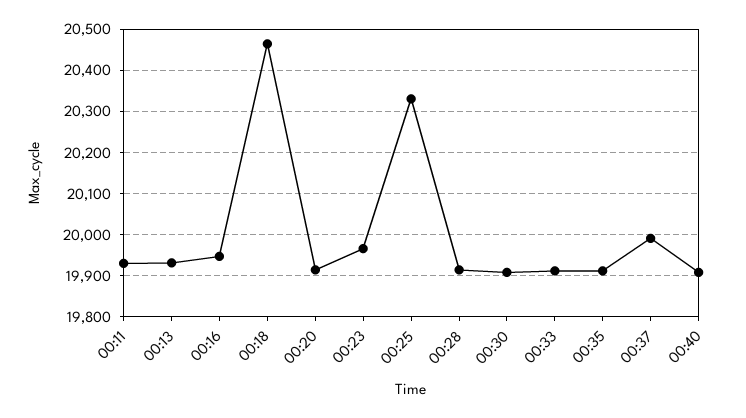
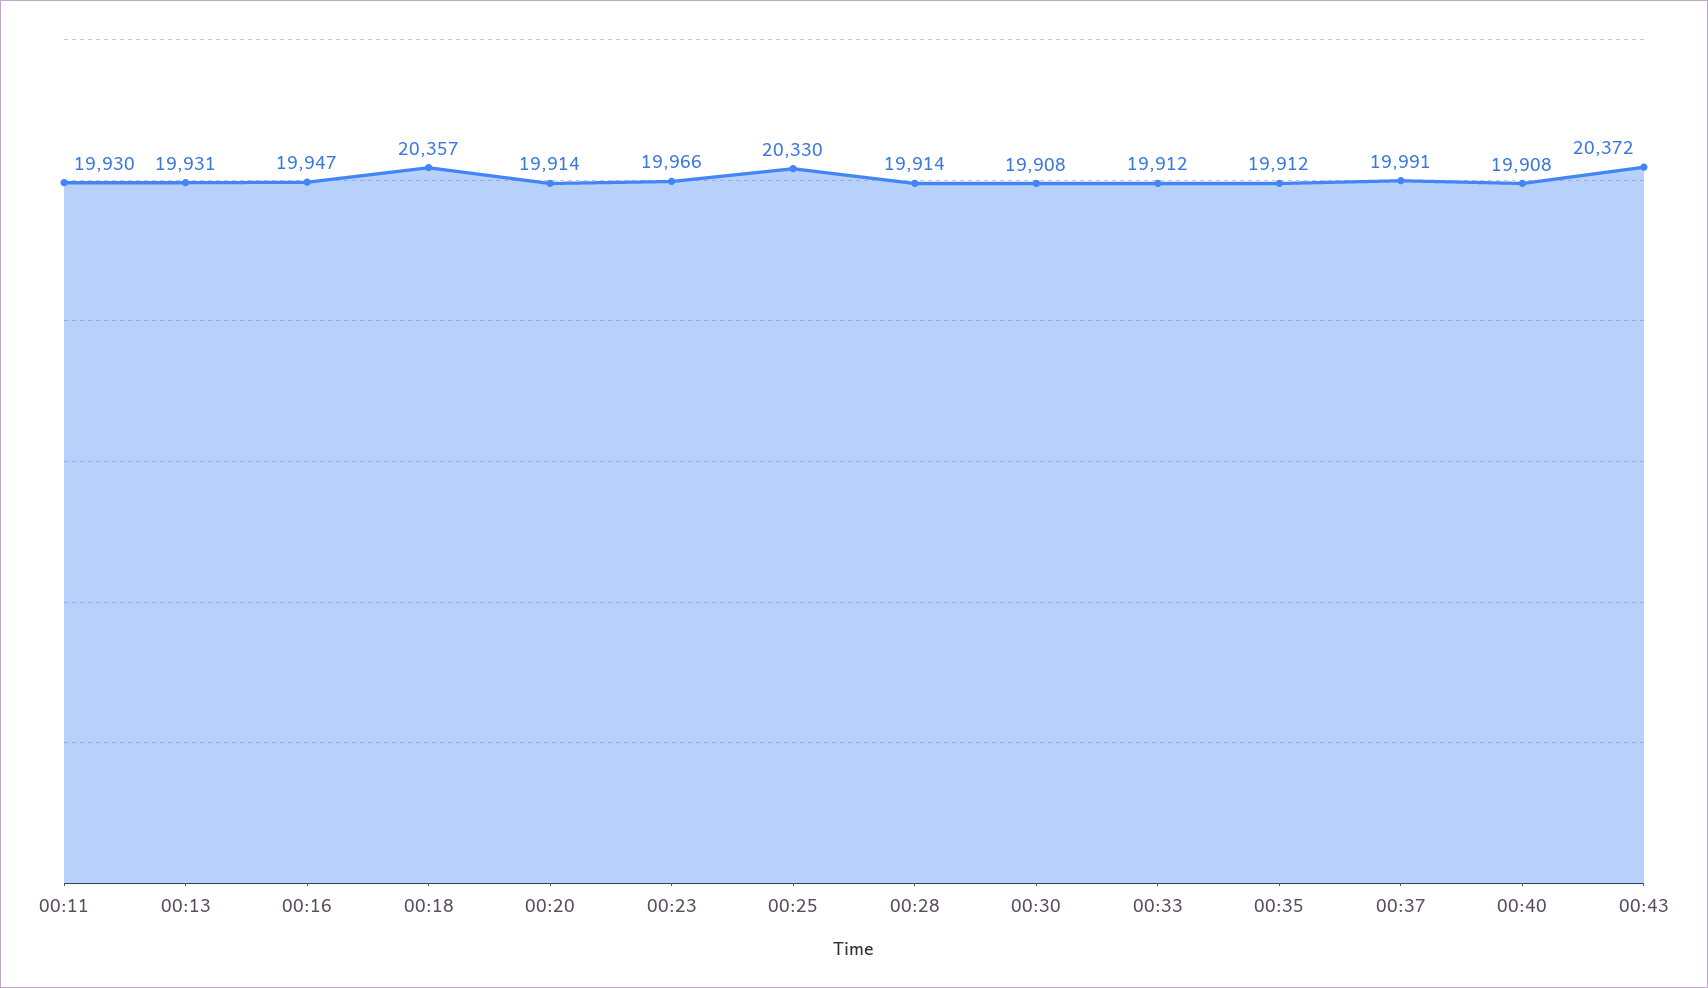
00:18: 20460 -> 20357
00:43: none -> 20372

